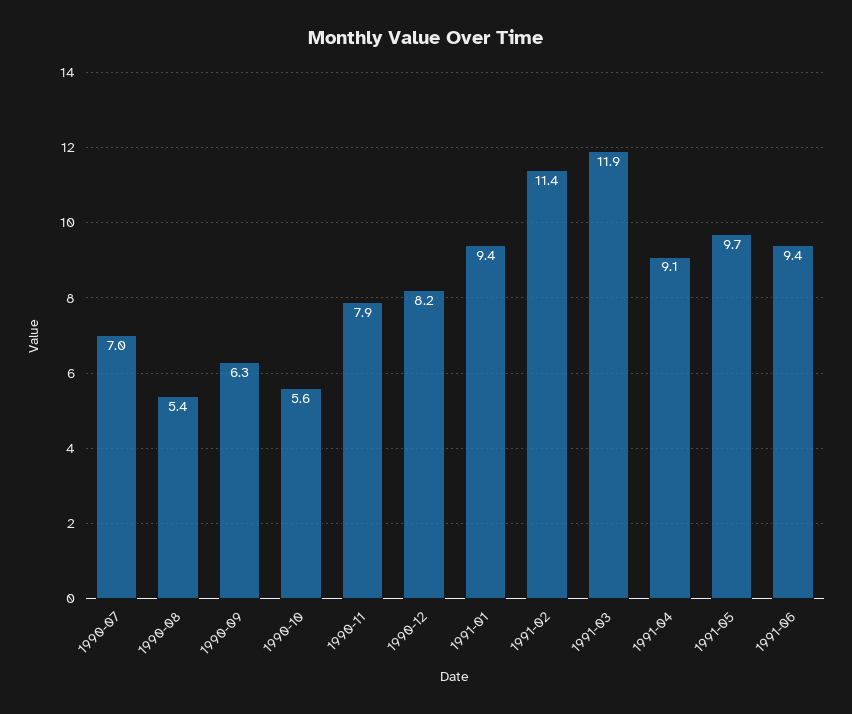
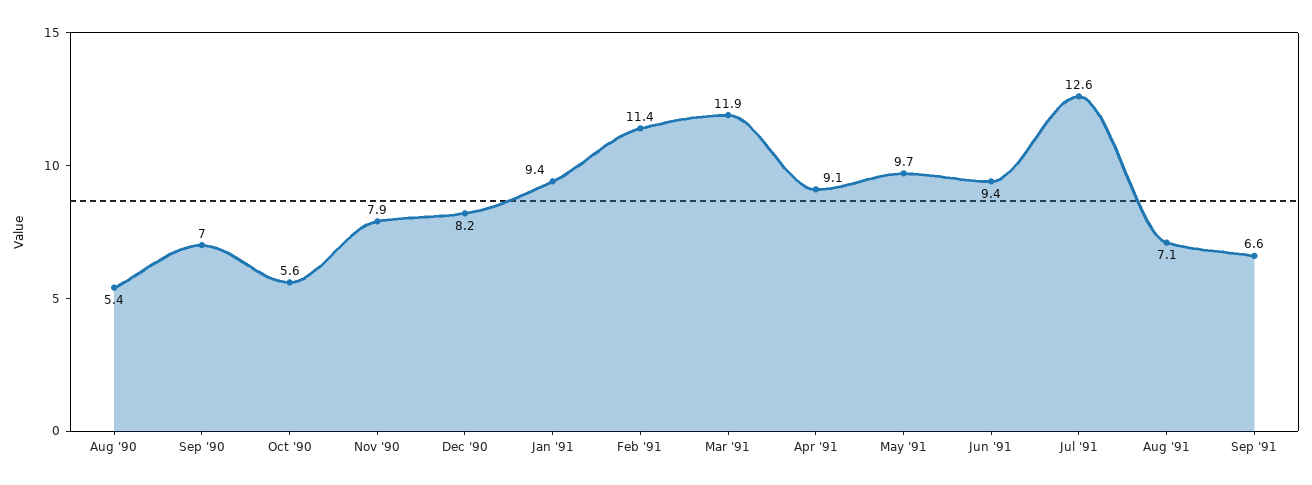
1990-07: 7 -> none
1990-09: 6.3 -> 7
Jul '91: none -> 12.6
Aug '91: none -> 7.1
Sep '91: none -> 6.6

